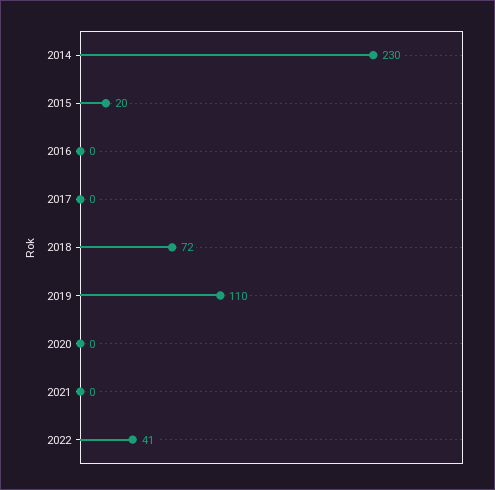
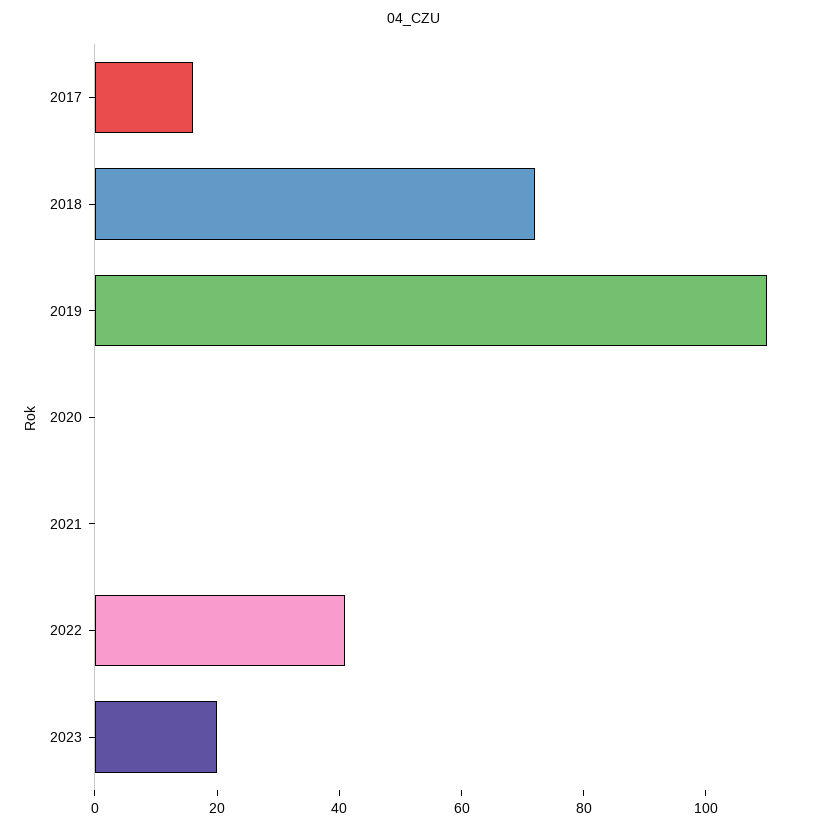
2014: 230 -> none
2015: 20 -> none
2016: 0 -> none
2017: 0 -> 15
2023: none -> 20

